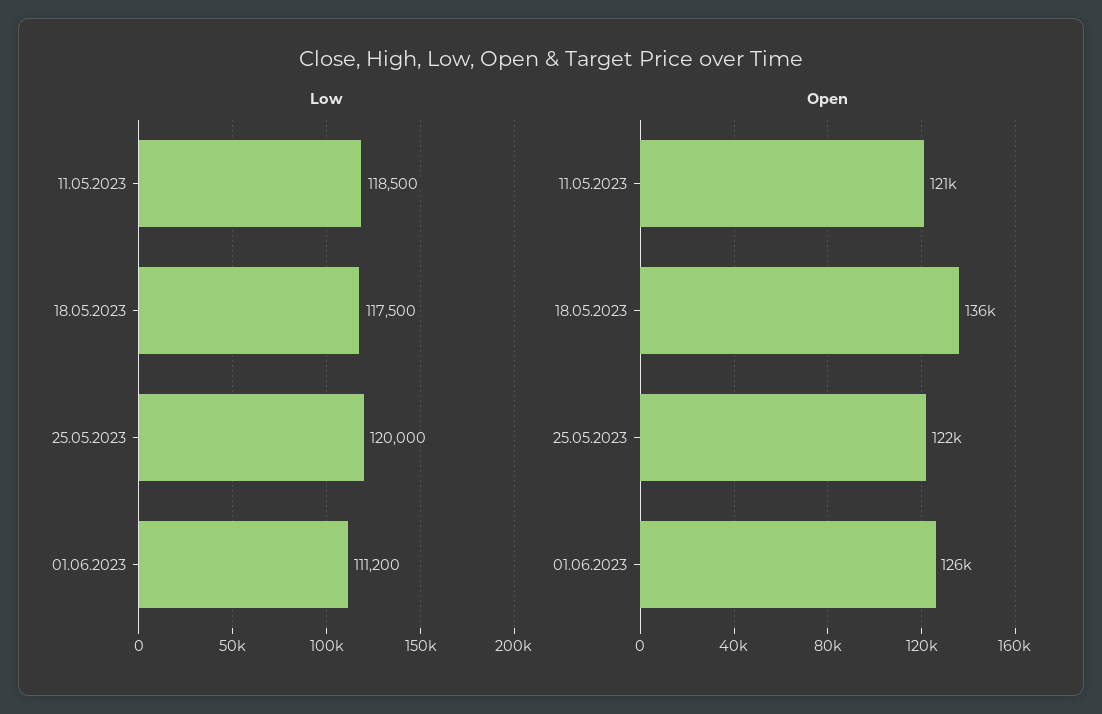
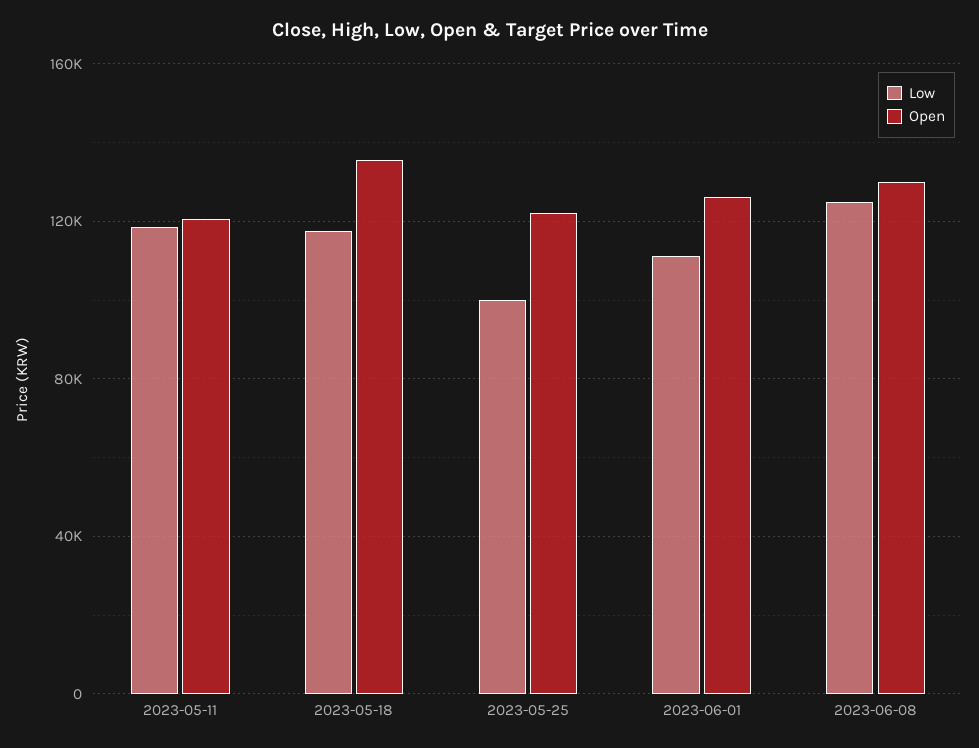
Low, 25.05.2023: 120000 -> 100000
Low, 2023-06-08: none -> 125000
Open, 2023-06-08: none -> 130000

